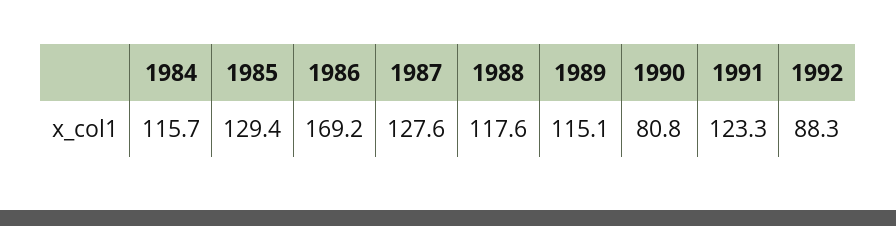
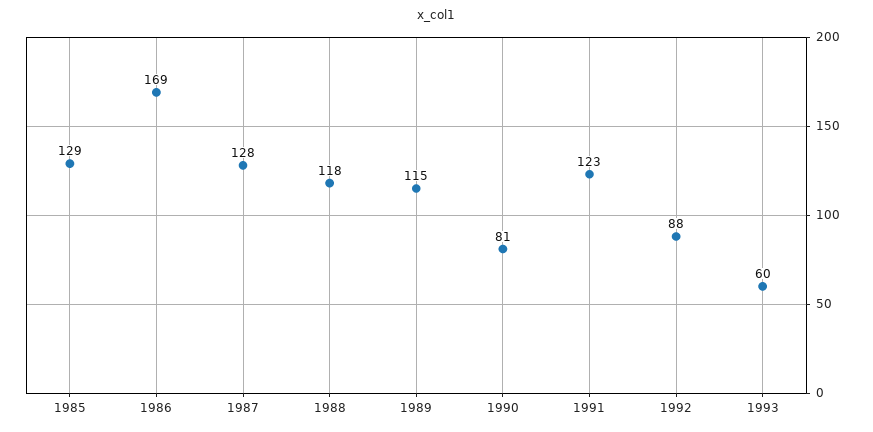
1984: 115.7 -> none
1993: none -> 60

